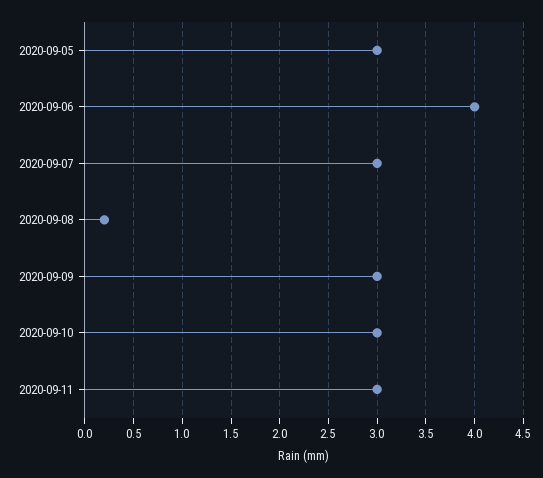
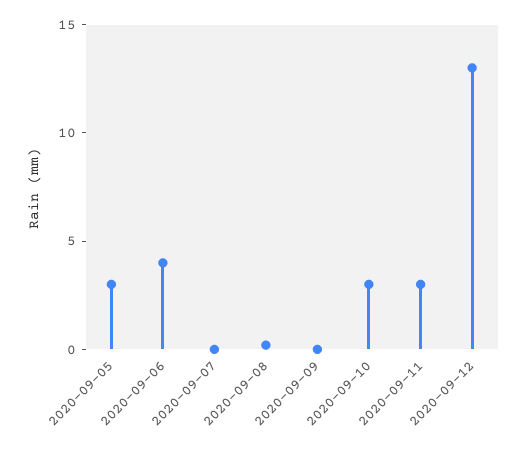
2020-09-07: 3 -> 0
2020-09-09: 3 -> 0
2020-09-12: none -> 13

